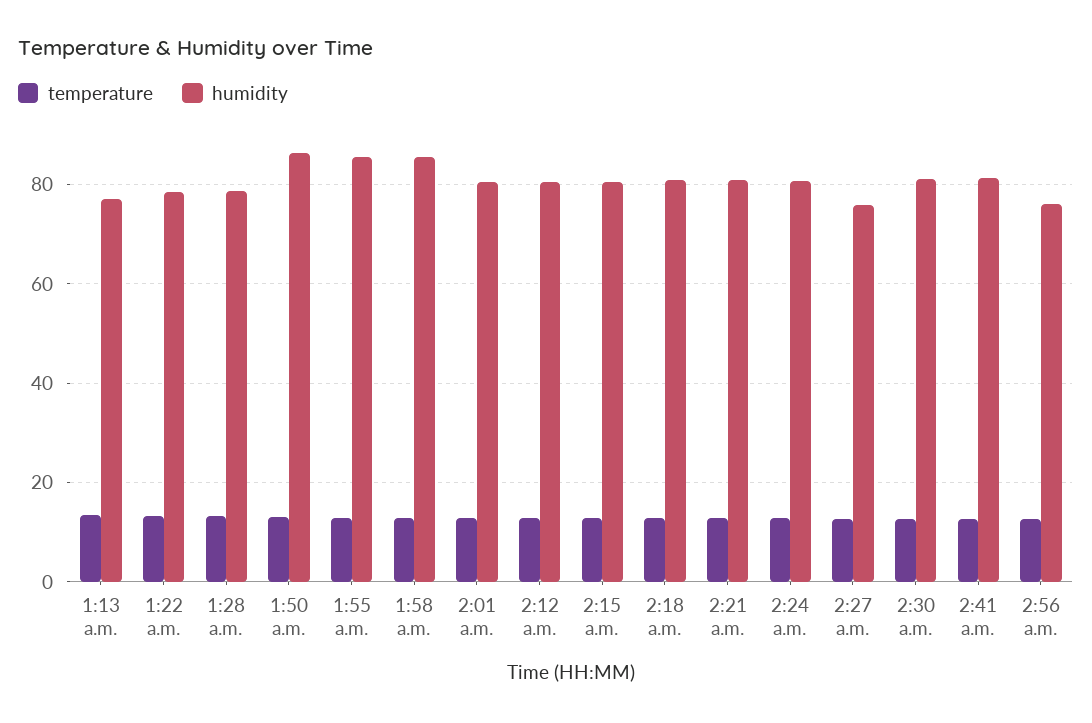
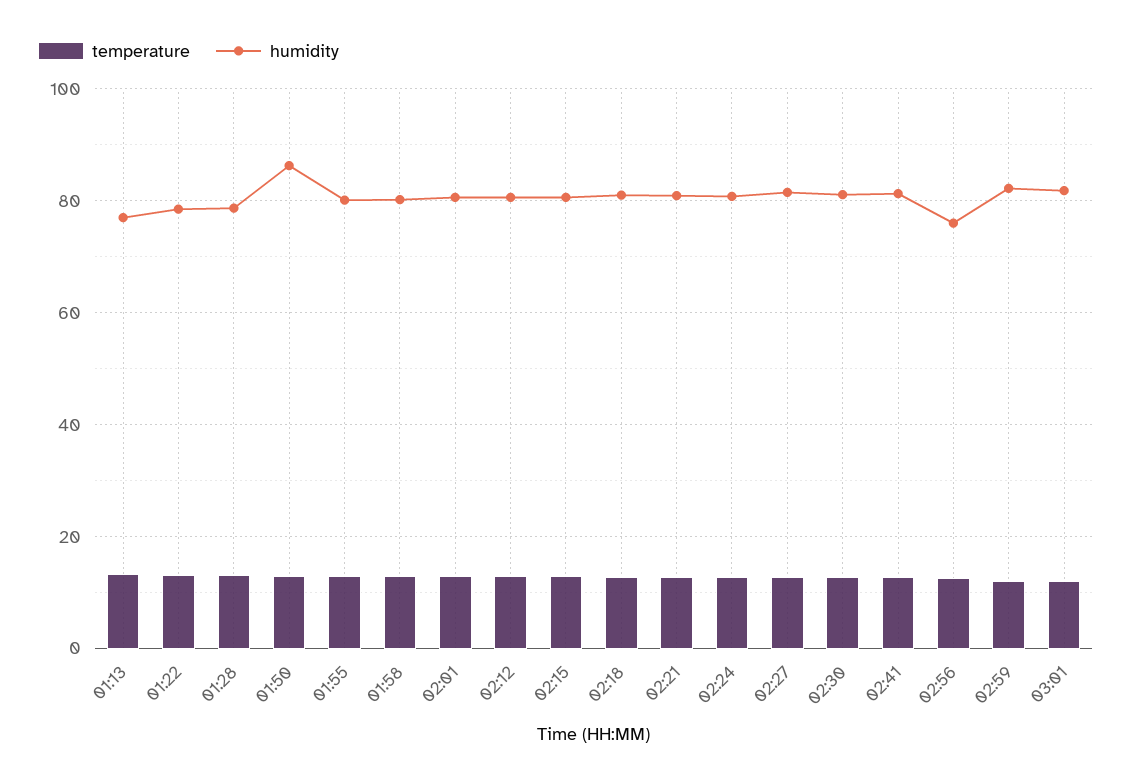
humidity, 1:55 a.m.: 86 -> 80
humidity, 1:58 a.m.: 86 -> 80
humidity, 2:27 a.m.: 76 -> 82
temperature, 02:59: none -> 12
humidity, 02:59: none -> 82
temperature, 03:01: none -> 12
humidity, 03:01: none -> 82

